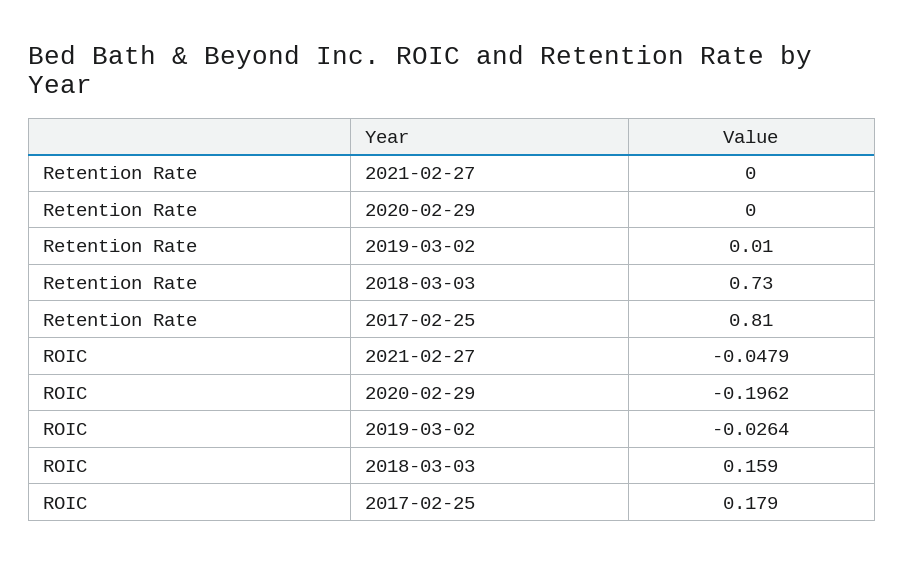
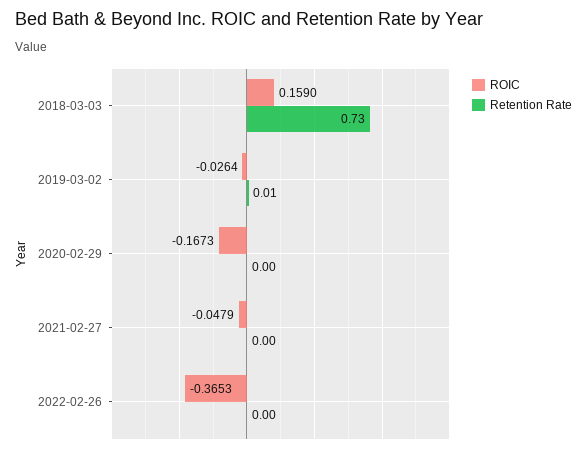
Retention Rate, 2017-02-25: 0.81 -> none
ROIC, 2020-02-29: -0.1962 -> -0.1673
ROIC, 2017-02-25: 0.179 -> none
ROIC, 2022-02-26: none -> -0.3653
Retention Rate, 2022-02-26: none -> 0

